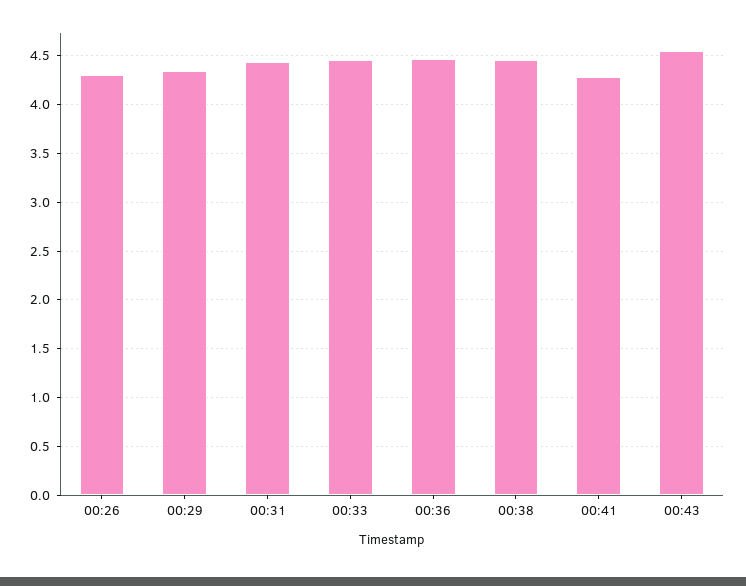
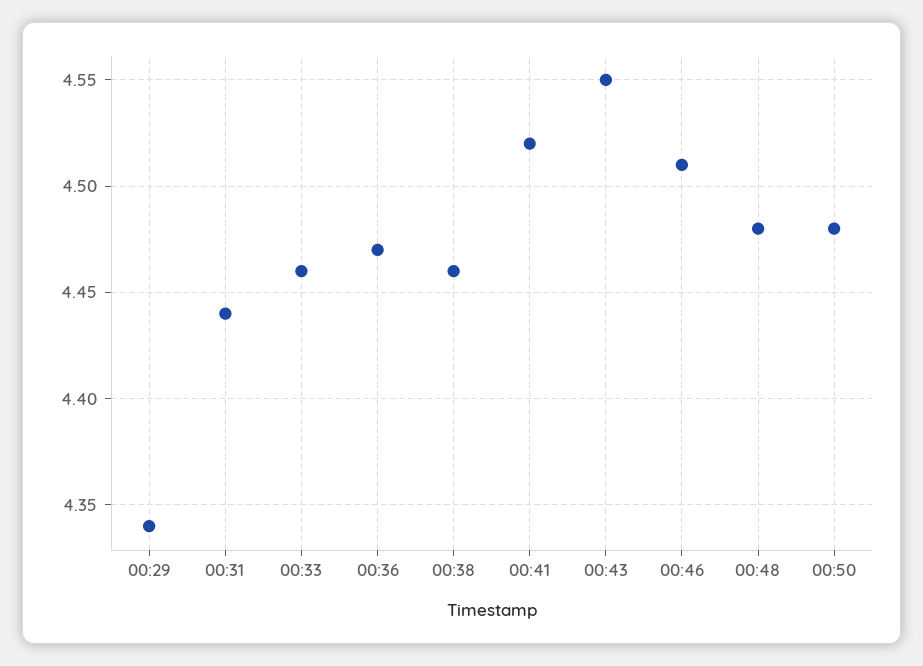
00:26: 4.3 -> none
00:41: 4.3 -> 4.52
00:46: none -> 4.51
00:48: none -> 4.48
00:50: none -> 4.48

